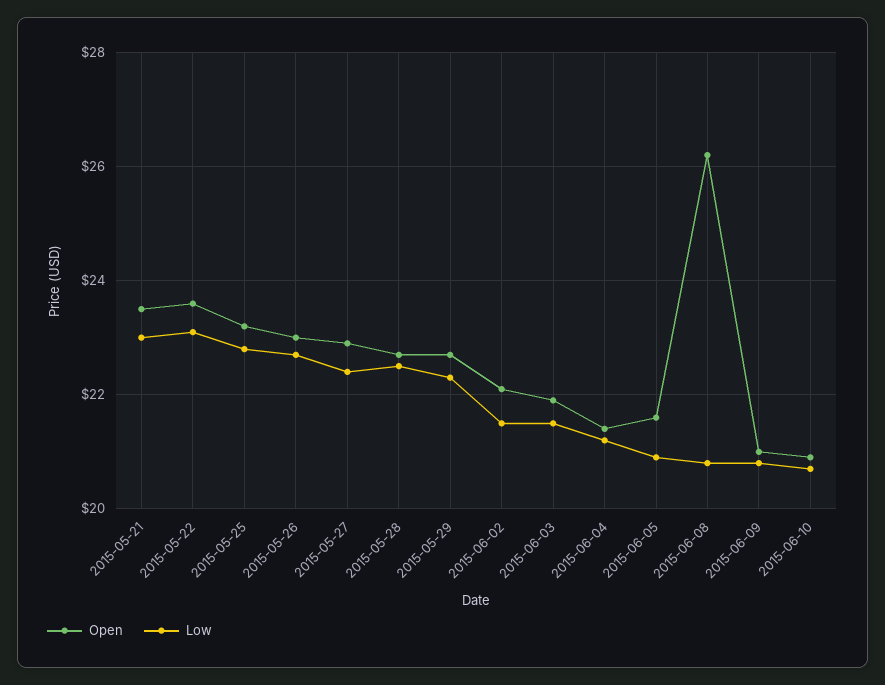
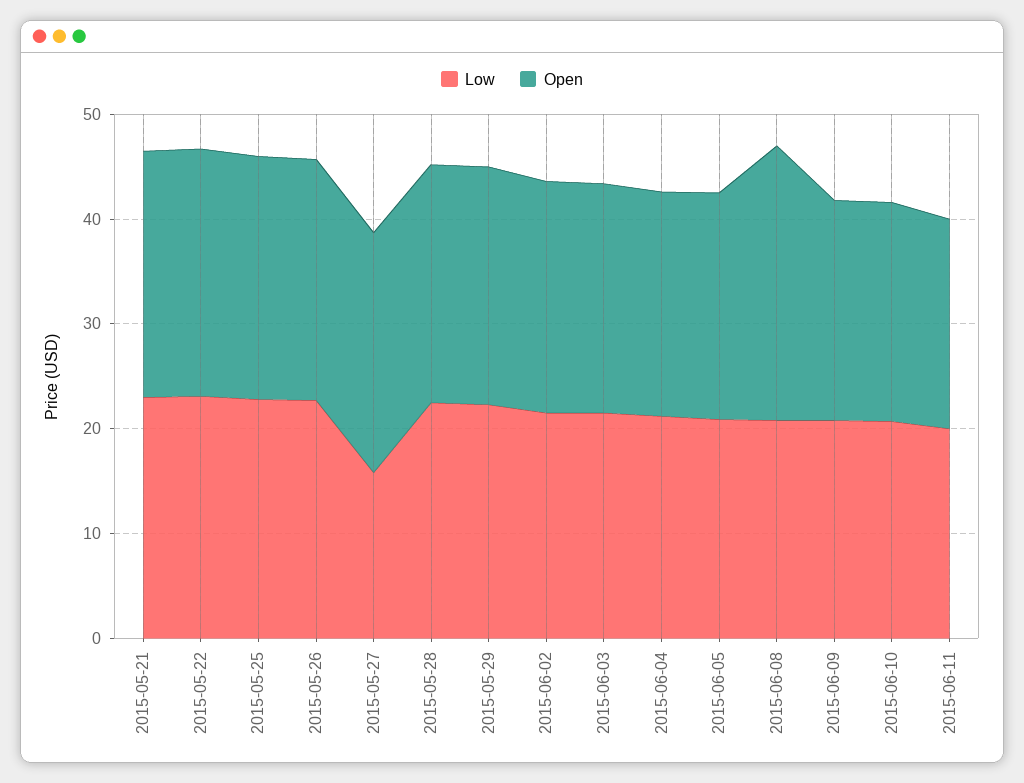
Low, 2015-05-27: 22.5 -> 16
Low, 2015-06-11: none -> 20
Open, 2015-06-11: none -> 20

